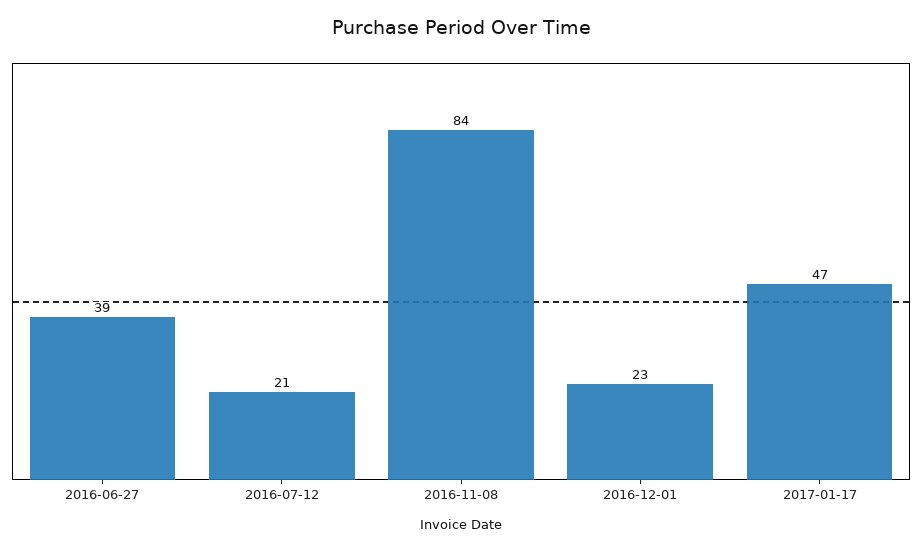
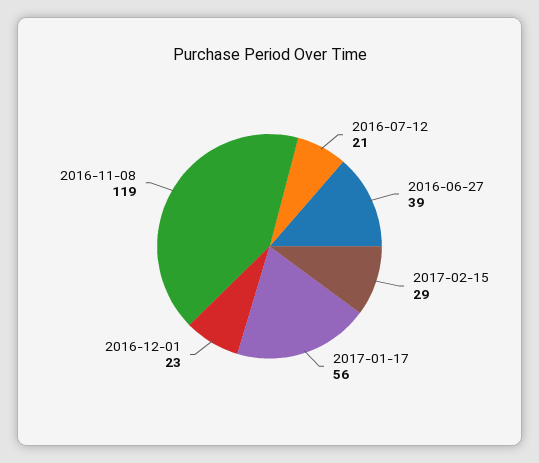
2016-11-08: 84 -> 119
2017-01-17: 47 -> 56
2017-02-15: none -> 29

